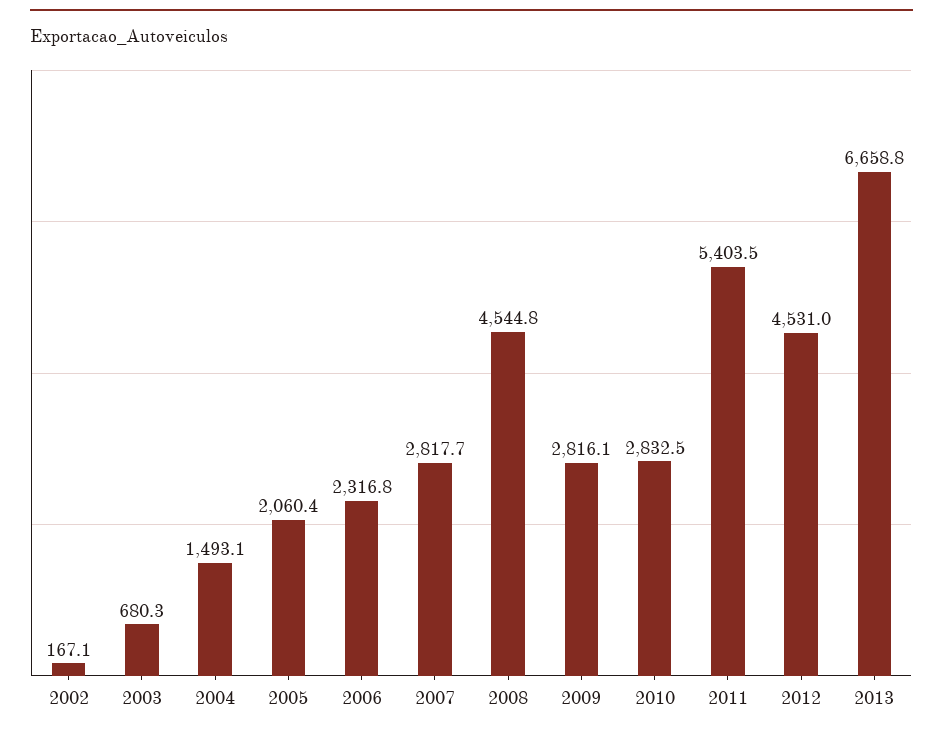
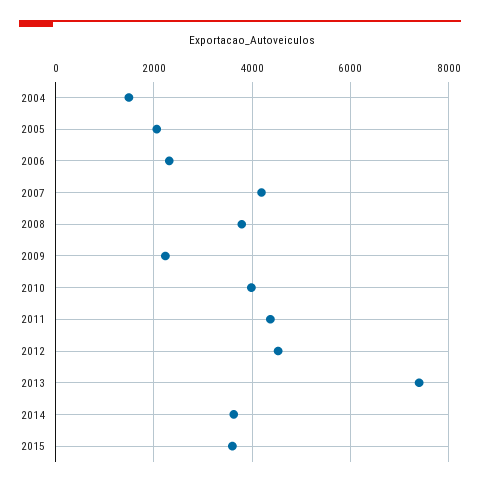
2002: 167.1 -> none
2003: 680.3 -> none
2007: 2817.7 -> 4200
2008: 4544.8 -> 3800
2009: 2816.1 -> 2200
2010: 2832.5 -> 4000
2011: 5403.5 -> 4400
2013: 6658.8 -> 7400
2014: none -> 3600
2015: none -> 3600

